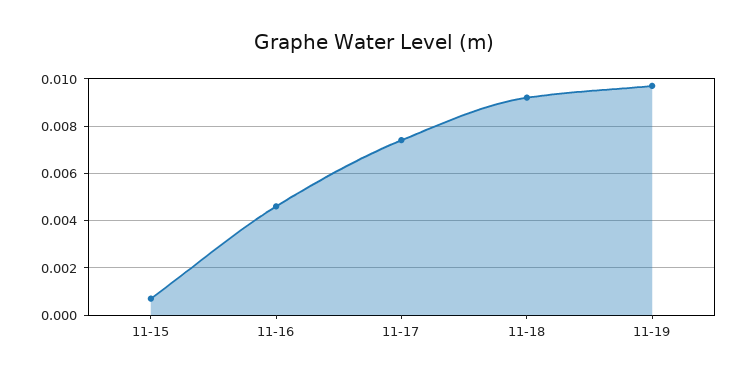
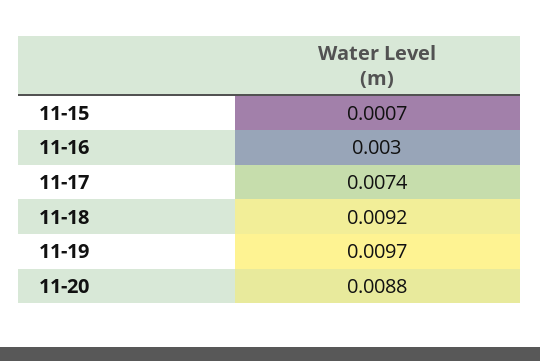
11-16: 0.0045 -> 0.003
11-20: none -> 0.0088

